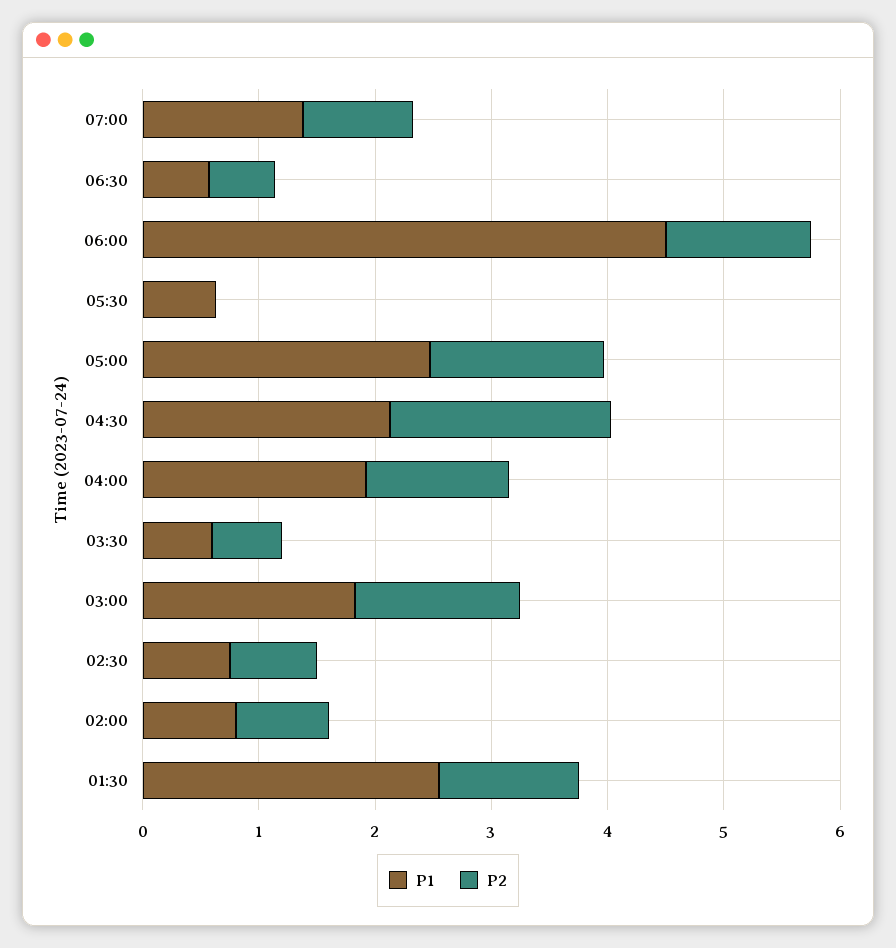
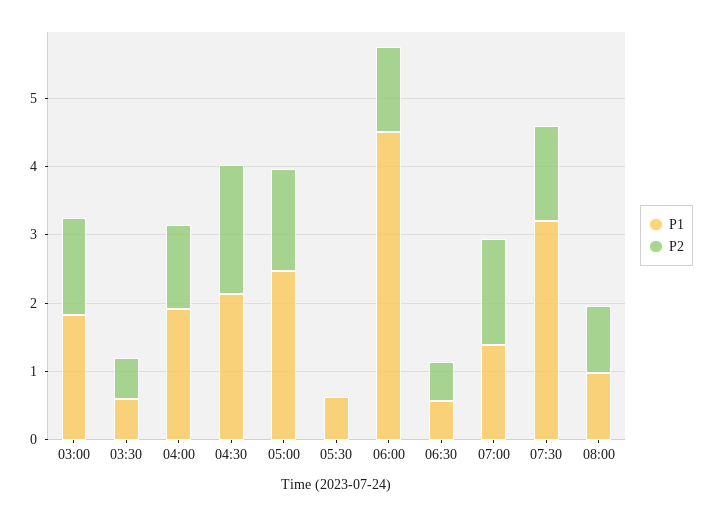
P2, 07:00: 1 -> 1.6
P1, 02:30: 0.8 -> none
P2, 02:30: 0.8 -> none
P1, 02:00: 0.8 -> none
P2, 02:00: 0.8 -> none
P1, 01:30: 2.6 -> none
P2, 01:30: 1.2 -> none
P1, 07:30: none -> 3.2
P2, 07:30: none -> 1.4
P1, 08:00: none -> 1
P2, 08:00: none -> 1

